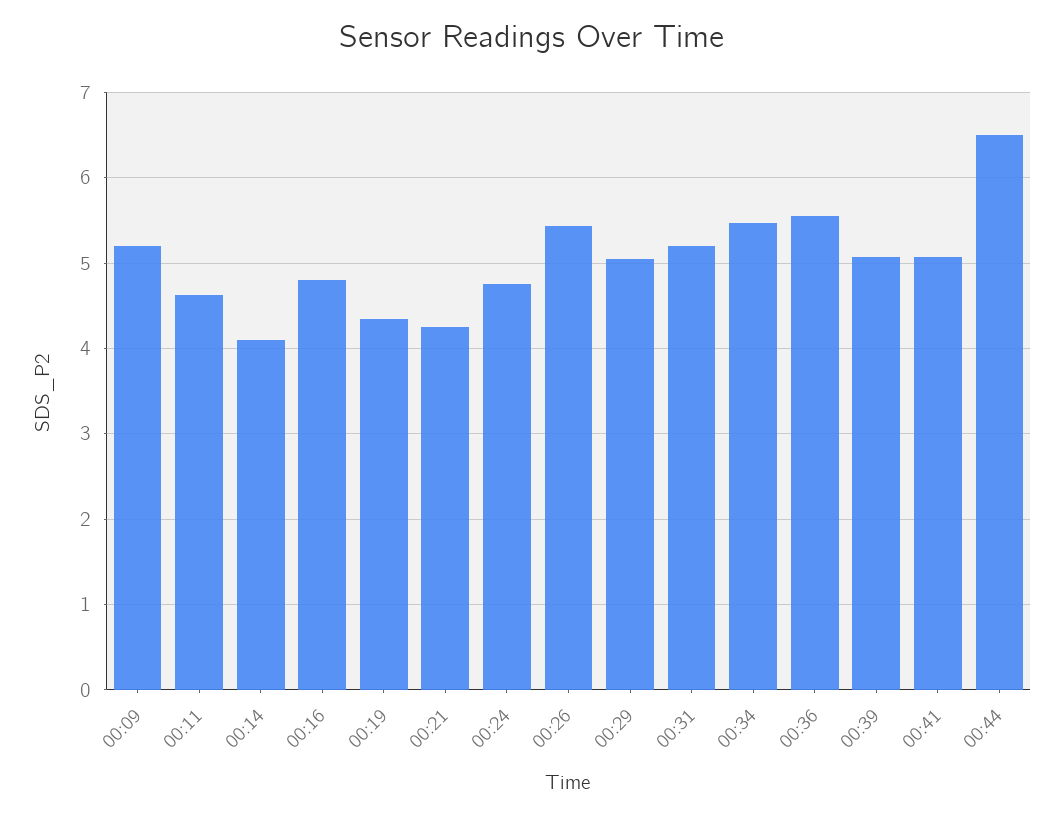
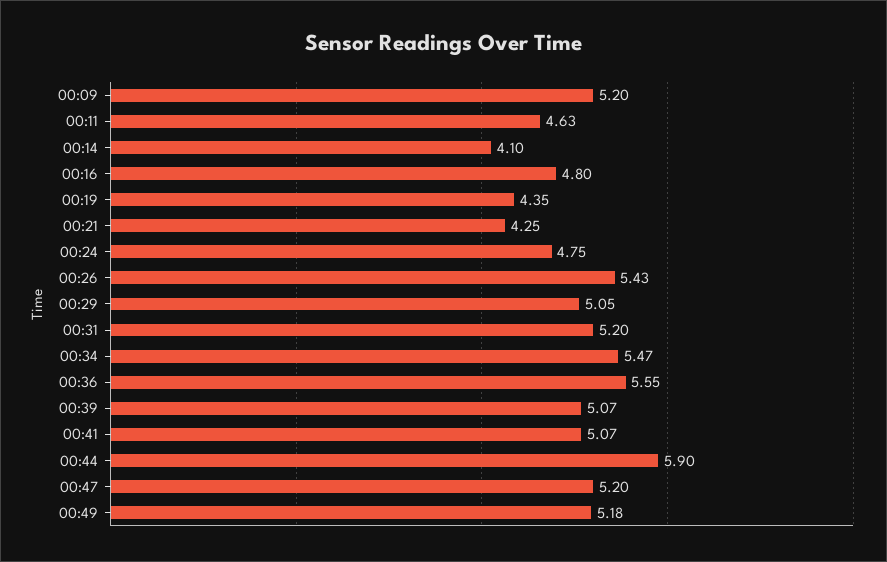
00:44: 6.5 -> 5.9
00:47: none -> 5.2
00:49: none -> 5.18

